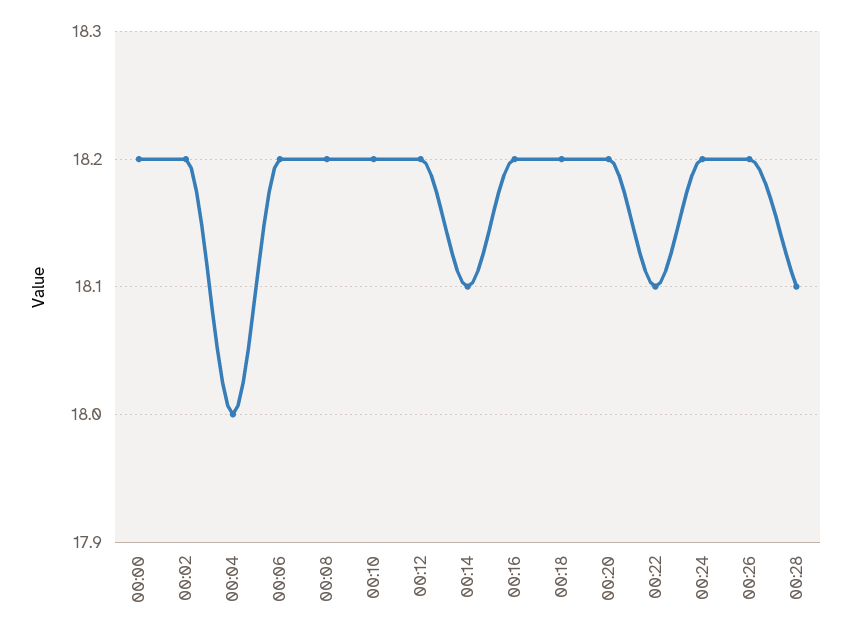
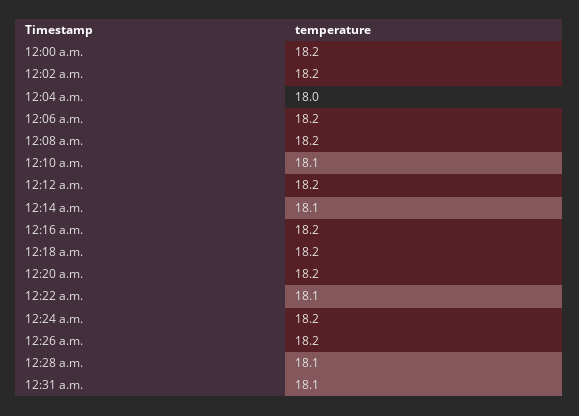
00:10: 18.2 -> 18.1
12:31 a.m.: none -> 18.1

